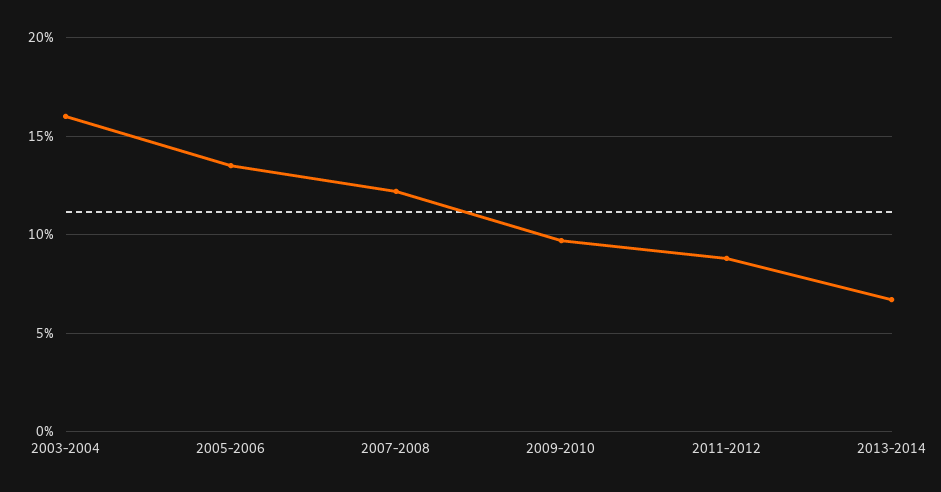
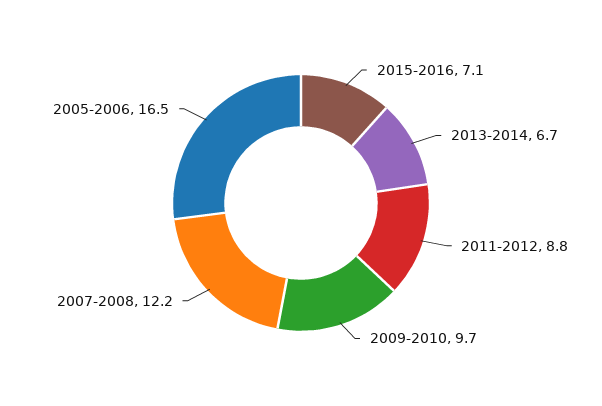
2003-2004: 16 -> none
2005-2006: 13.5 -> 16.5
2015-2016: none -> 7.1

